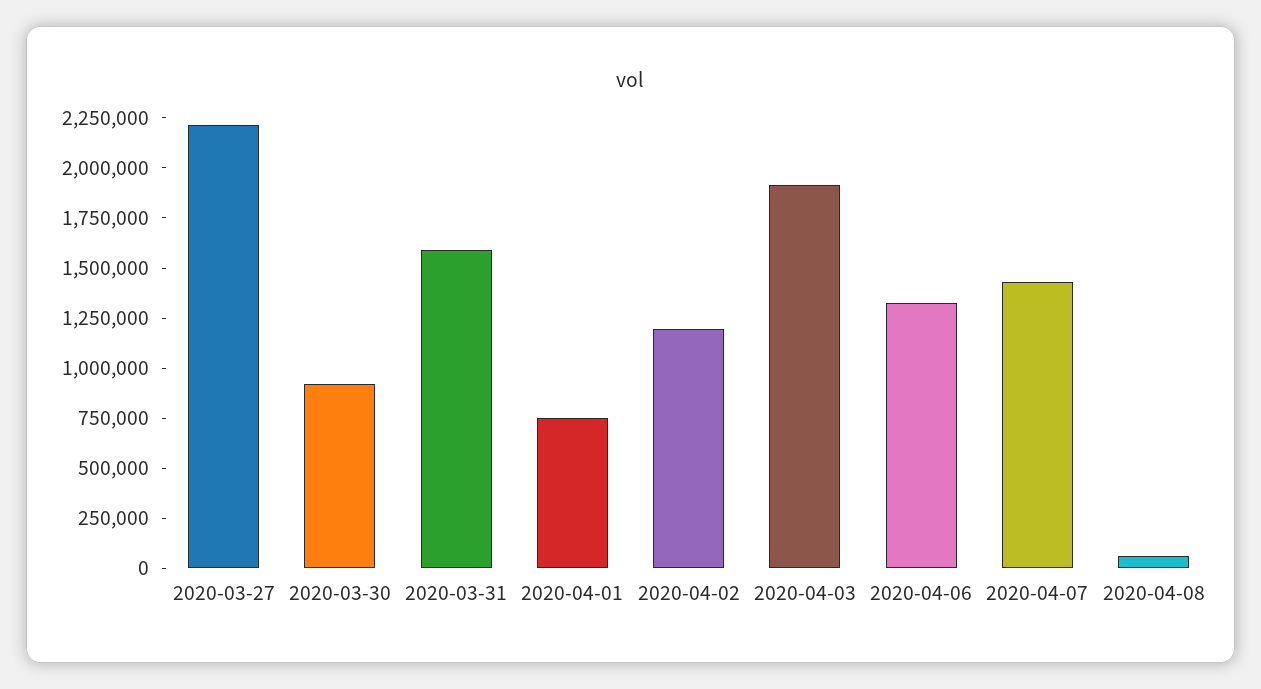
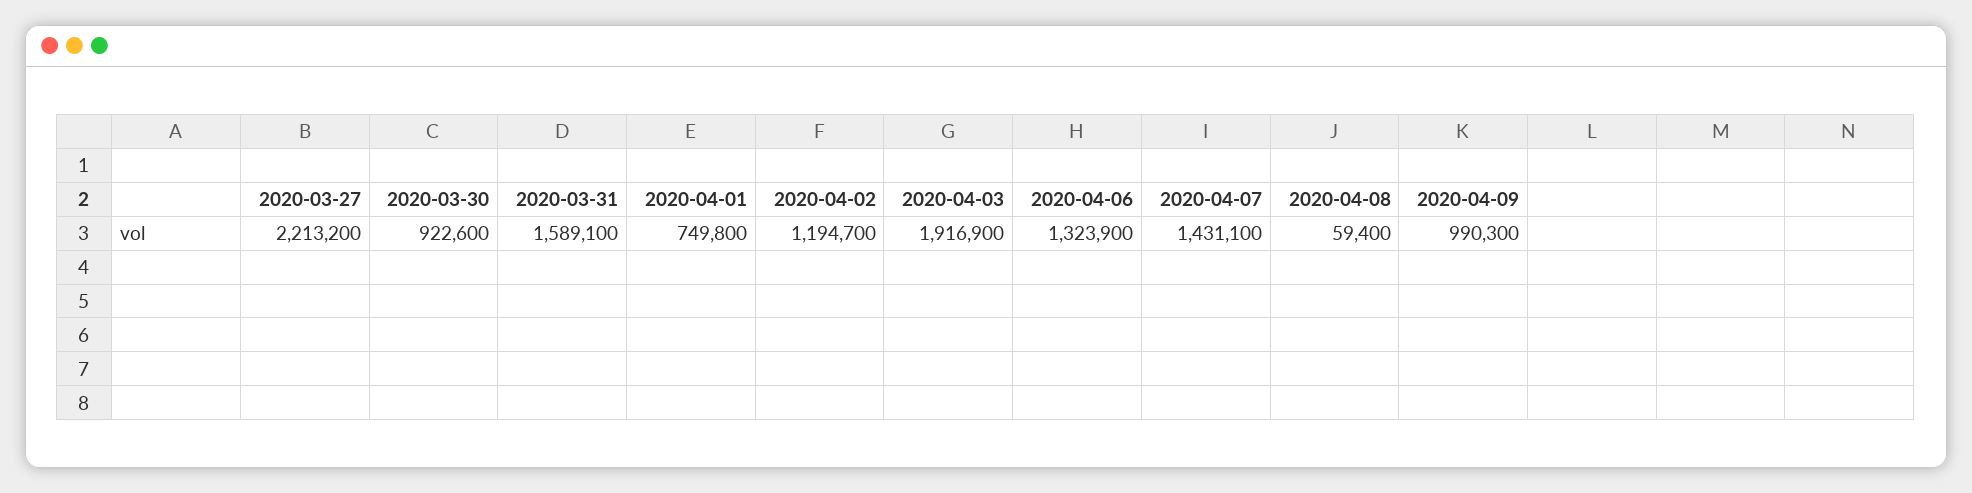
2020-04-09: none -> 990300

